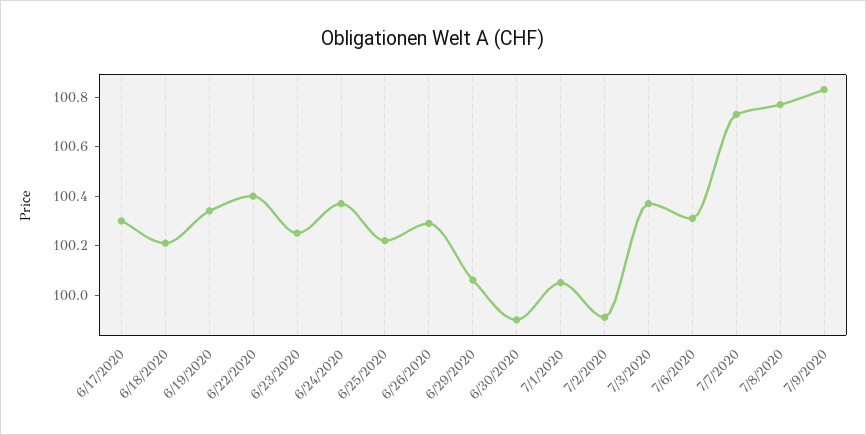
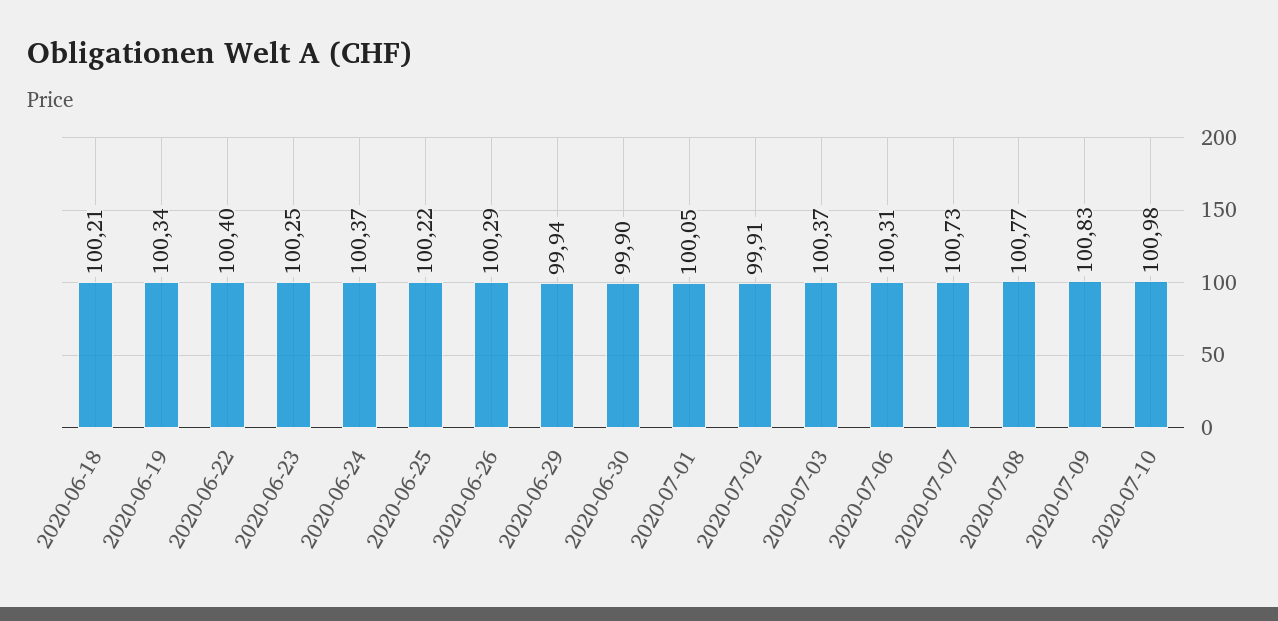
6/17/2020: 100.3 -> none
6/29/2020: 100.05 -> 99.94
2020-07-10: none -> 100.98

